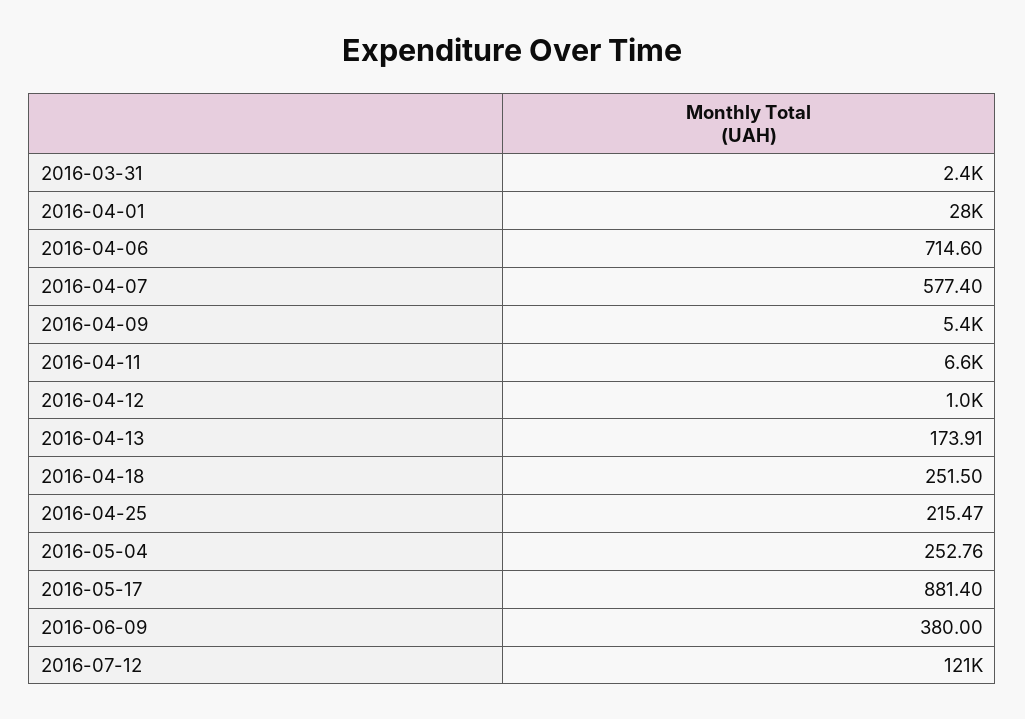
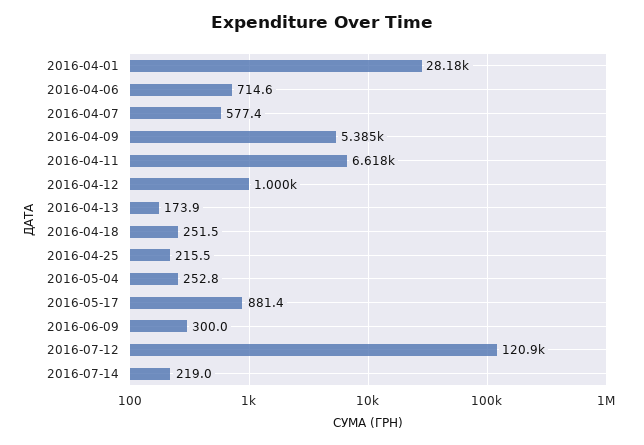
2016-03-31: 2400 -> none
2016-06-09: 380 -> 300
2016-07-14: none -> 219

